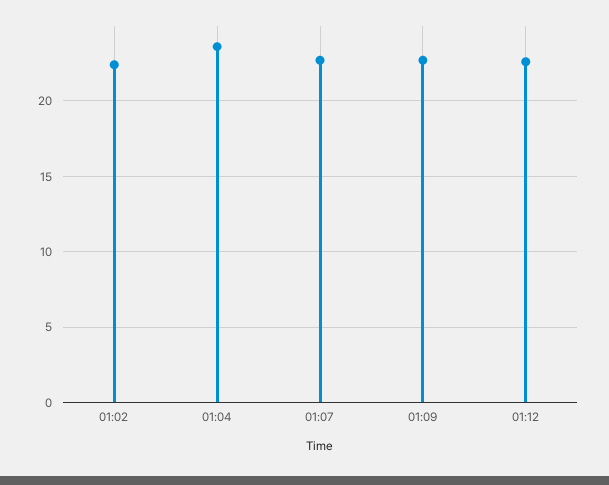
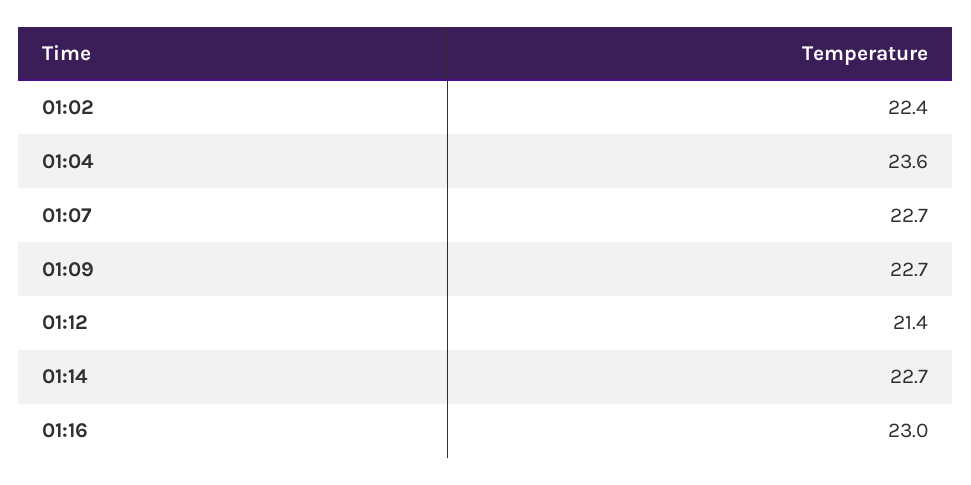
01:12: 22.5 -> 21.4
01:14: none -> 22.7
01:16: none -> 23

